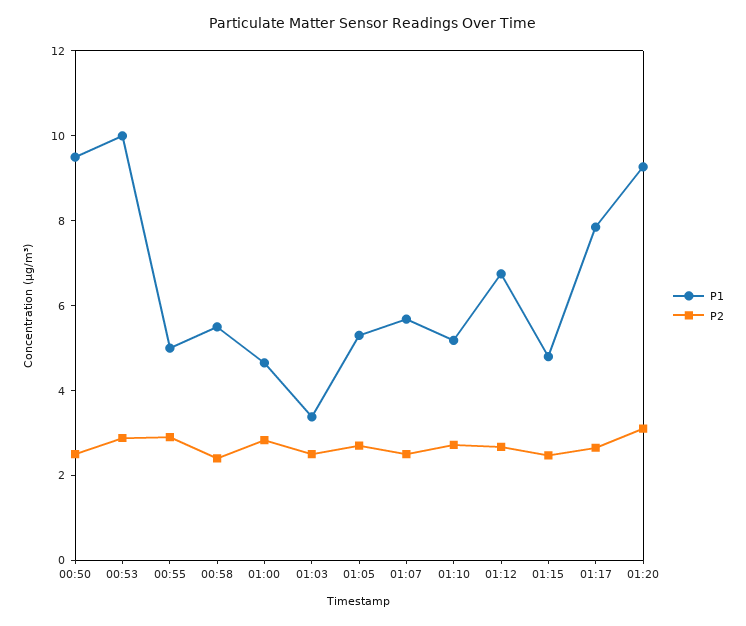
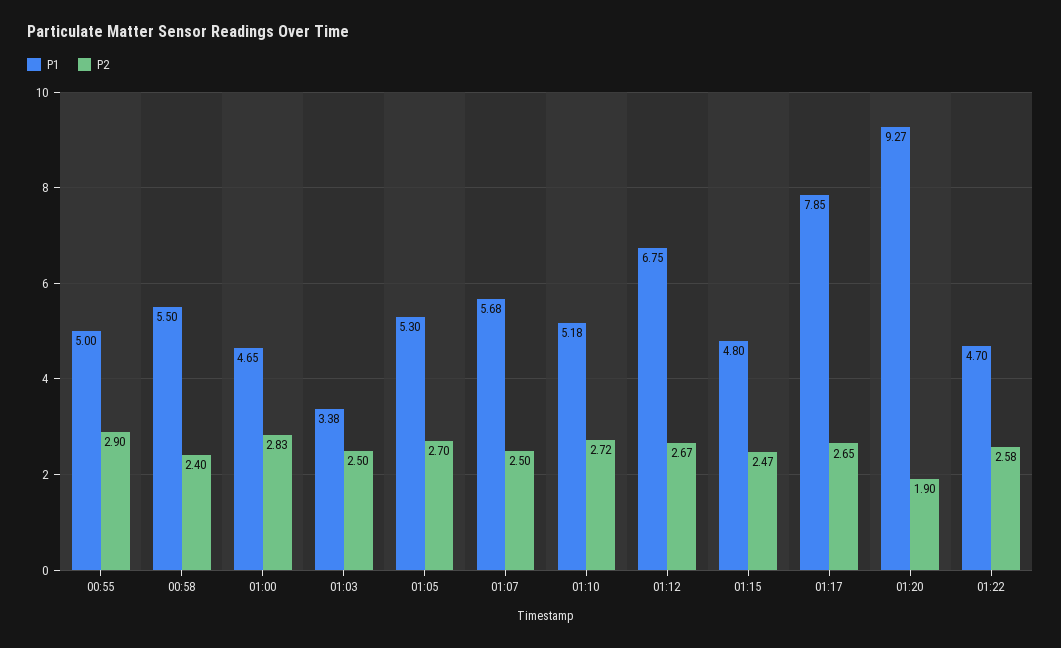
P1, 00:50: 9.5 -> none
P2, 00:50: 2.5 -> none
P1, 00:53: 10 -> none
P2, 00:53: 3 -> none
P2, 01:20: 3 -> 1.9
P1, 01:22: none -> 4.7
P2, 01:22: none -> 2.58

